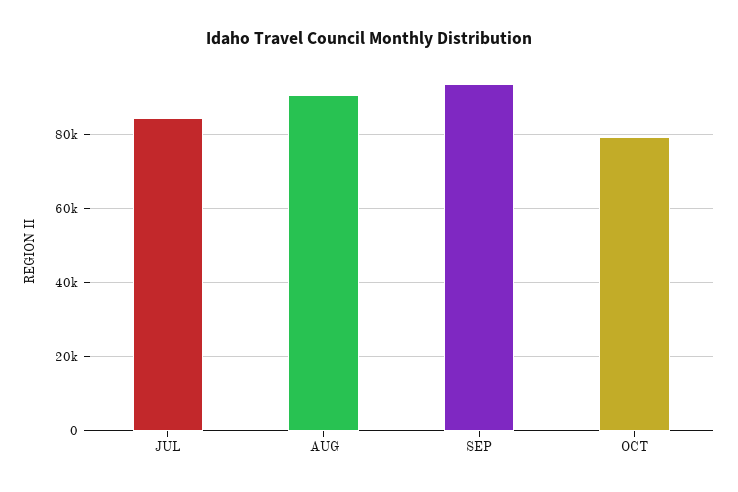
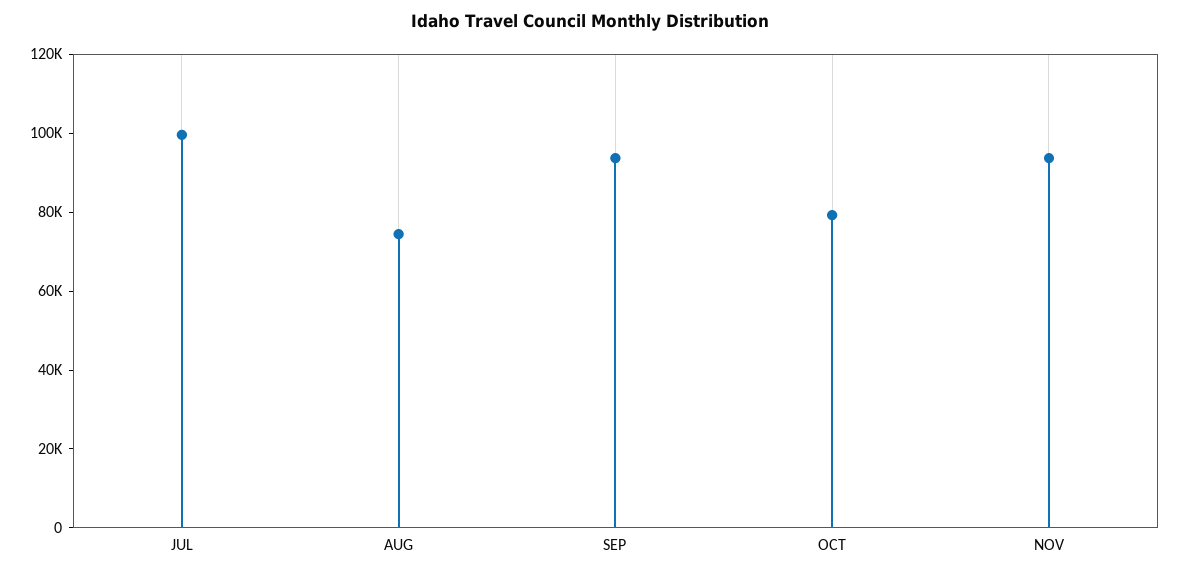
JUL: 84000 -> 100000
AUG: 90000 -> 75000
NOV: none -> 95000

